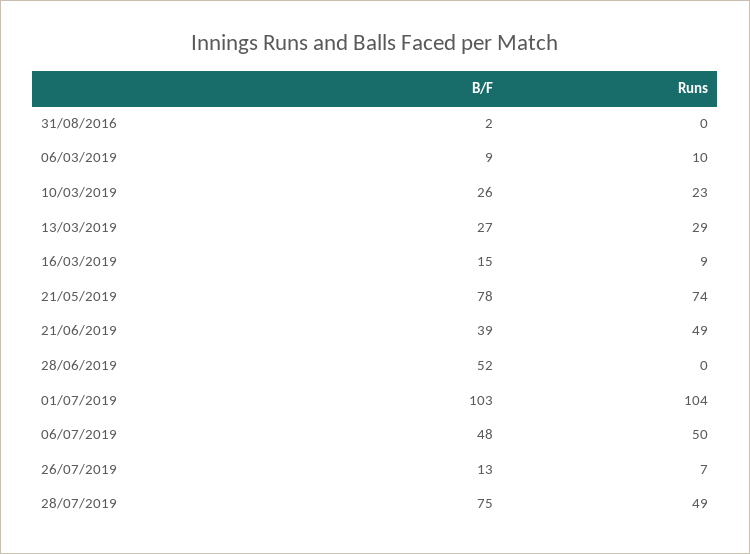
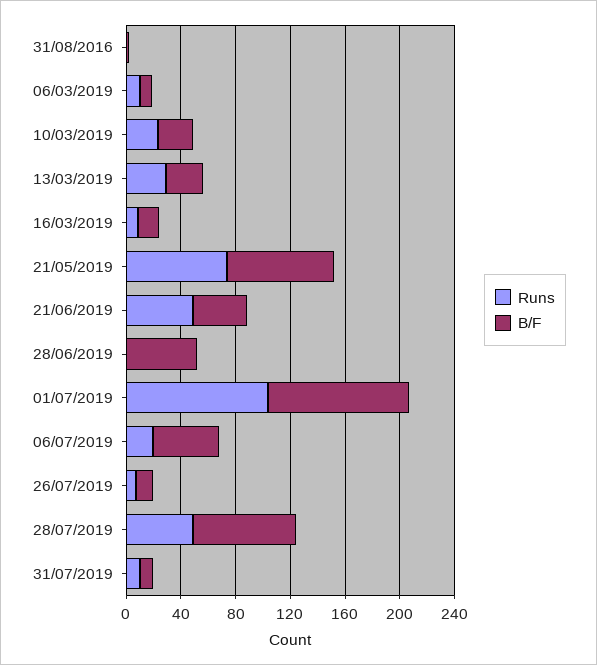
Runs, 06/07/2019: 50 -> 20
Runs, 31/07/2019: none -> 10
B/F, 31/07/2019: none -> 10

